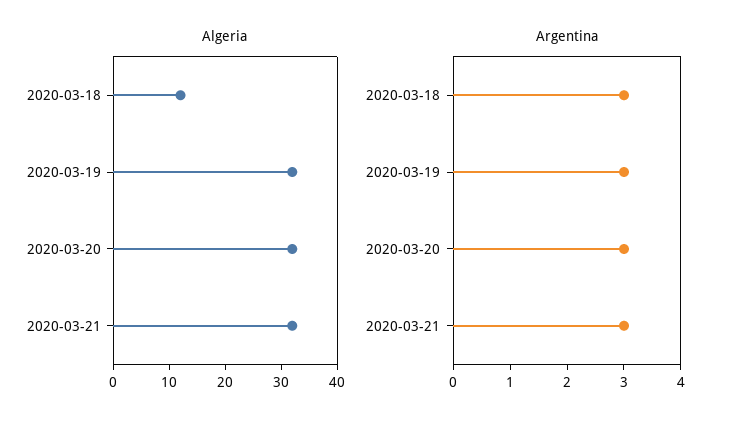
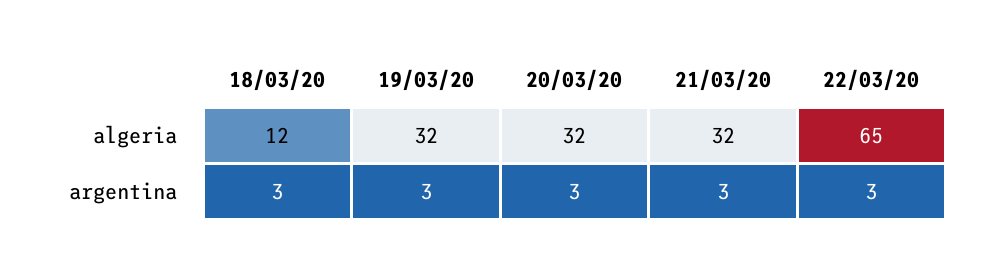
Algeria, 22/03/20: none -> 65
Argentina, 22/03/20: none -> 3

